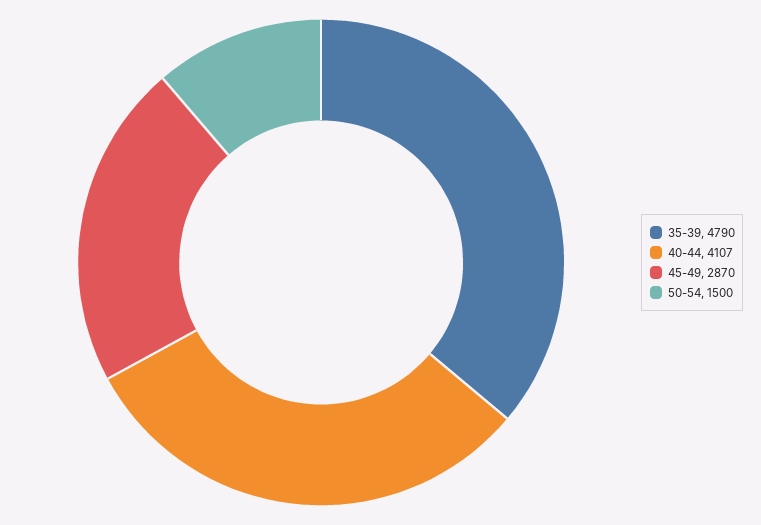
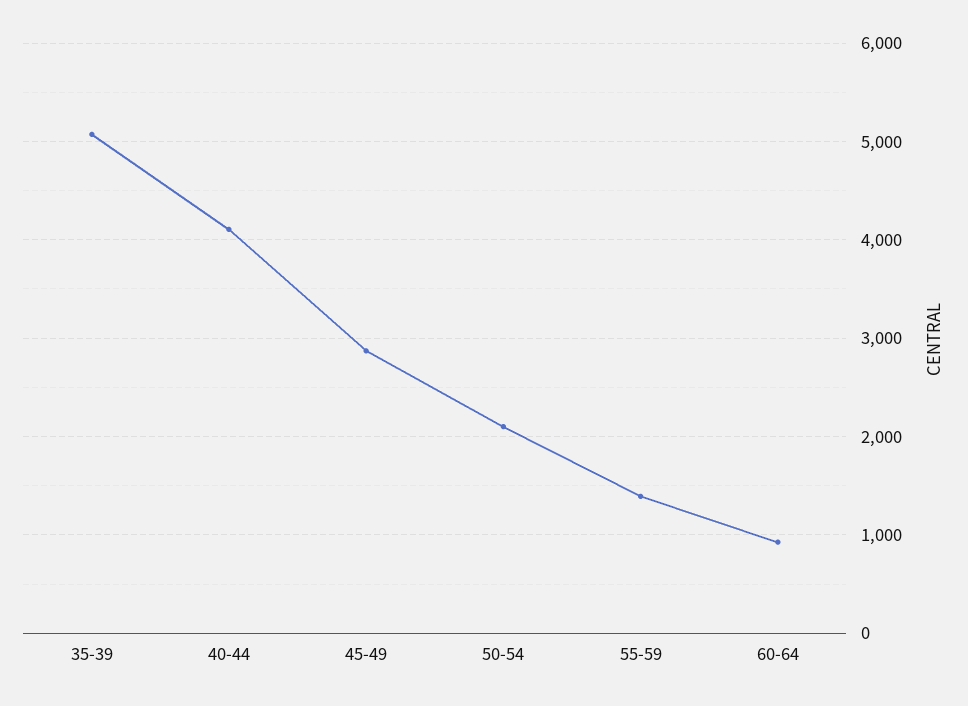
35-39: 4790 -> 5100
50-54: 1500 -> 2100
55-59: none -> 1400
60-64: none -> 900

